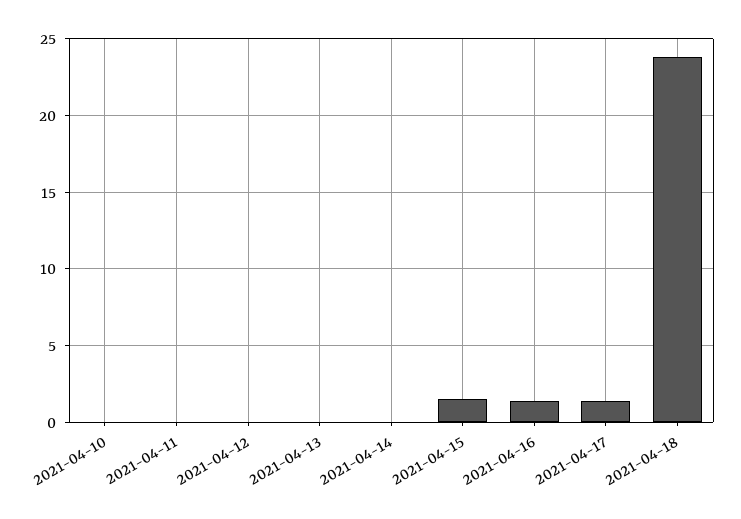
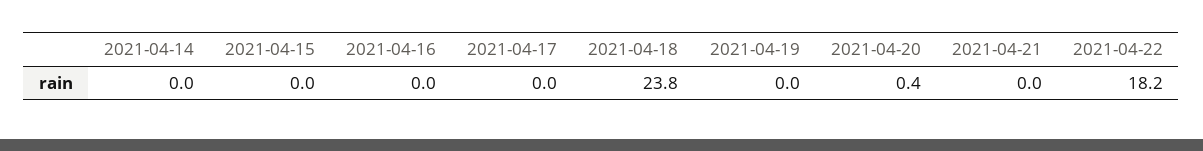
2021-04-10: 0 -> none
2021-04-11: 0 -> none
2021-04-12: 0 -> none
2021-04-13: 0 -> none
2021-04-15: 1.5 -> 0
2021-04-16: 1.5 -> 0
2021-04-17: 1.5 -> 0
2021-04-19: none -> 0
2021-04-20: none -> 0.4
2021-04-21: none -> 0
2021-04-22: none -> 18.2

